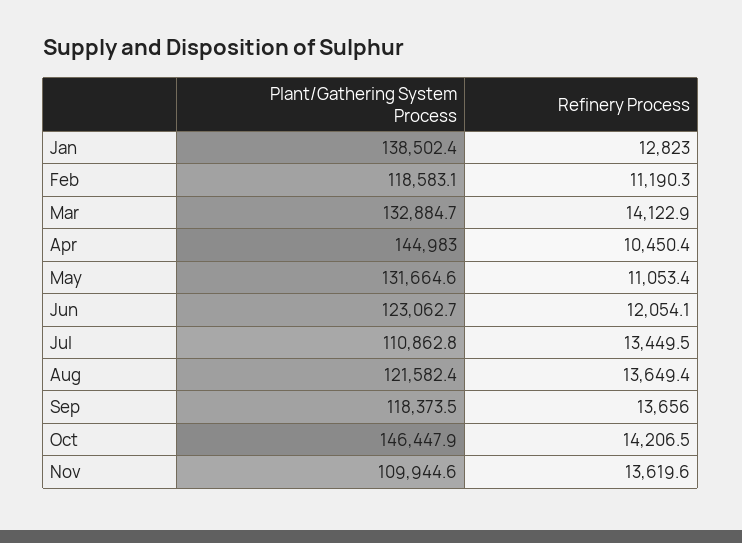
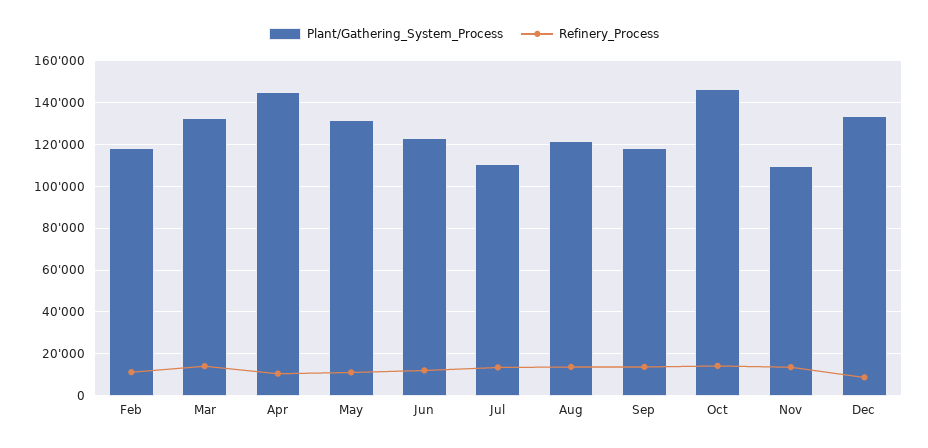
Plant/Gathering System Process, Jan: 138502.4 -> none
Refinery Process, Jan: 12823 -> none
Plant/Gathering System Process, Dec: none -> 135000
Refinery Process, Dec: none -> 10000

